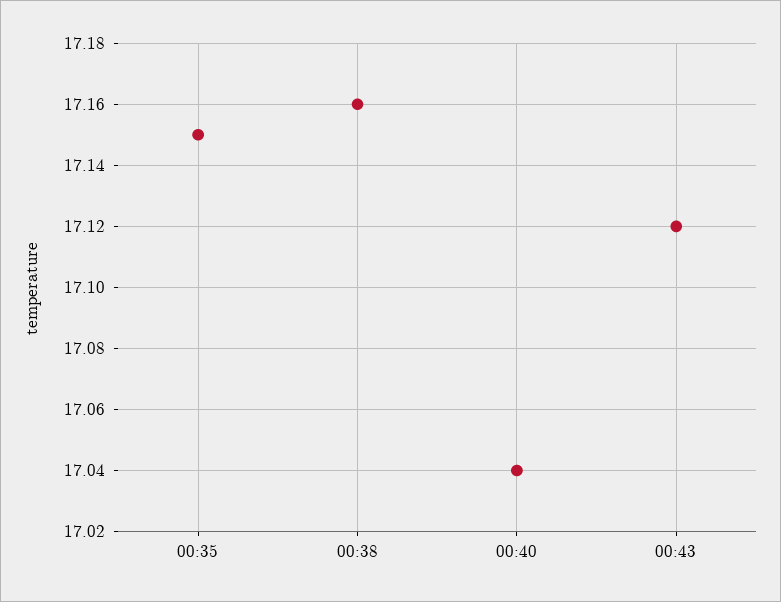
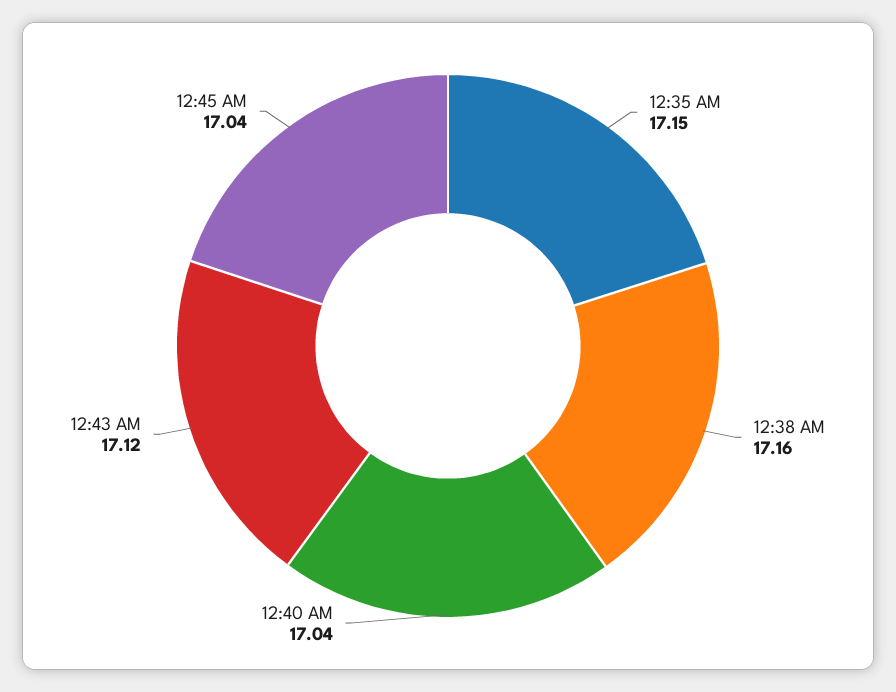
12:45 AM: none -> 17.04

